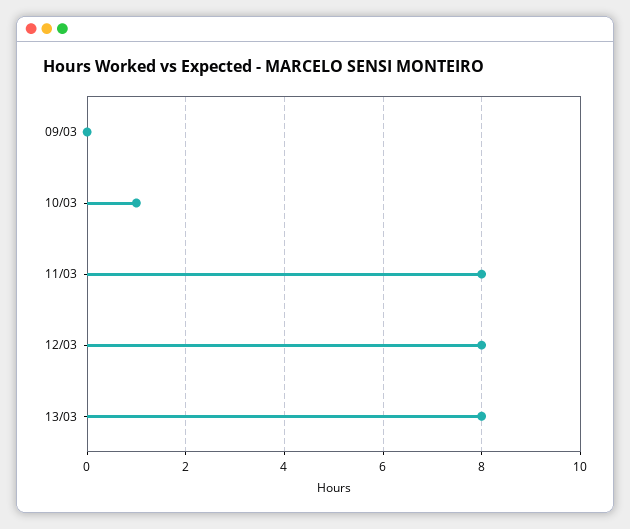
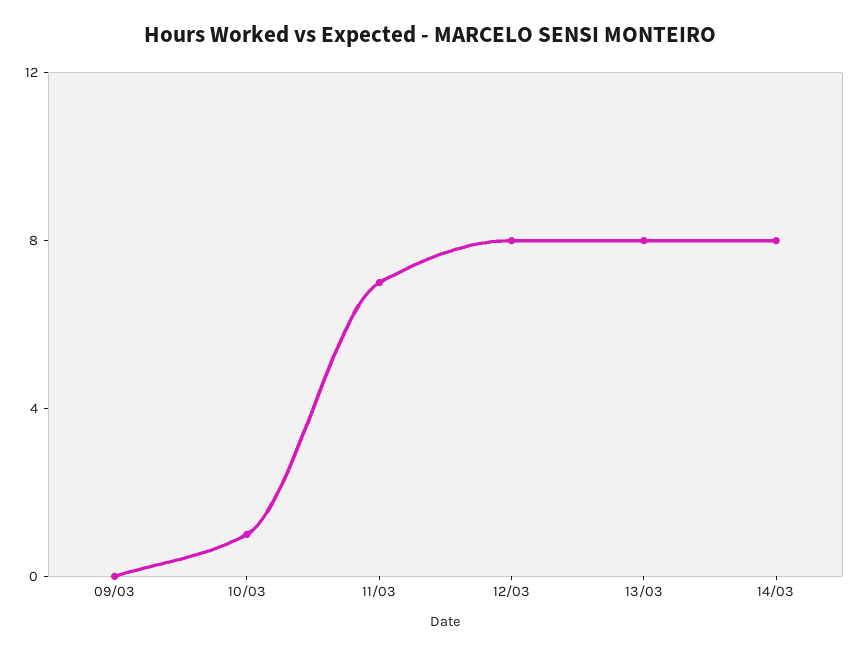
11/03: 8 -> 7
14/03: none -> 8

